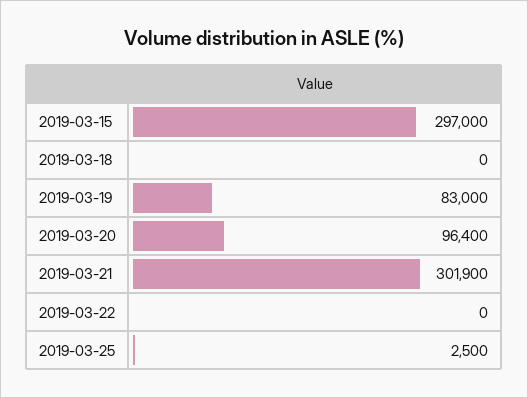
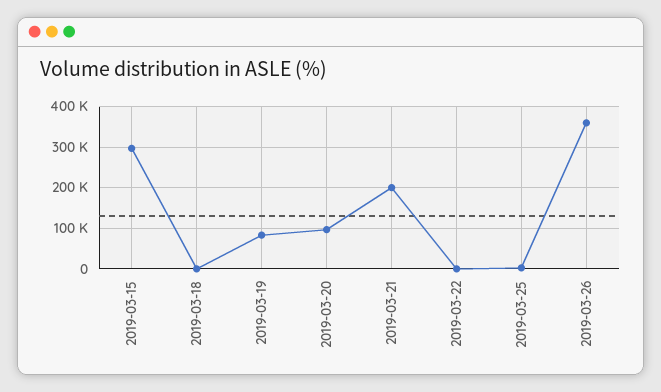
2019-03-21: 301900 -> 200000
2019-03-26: none -> 360000

